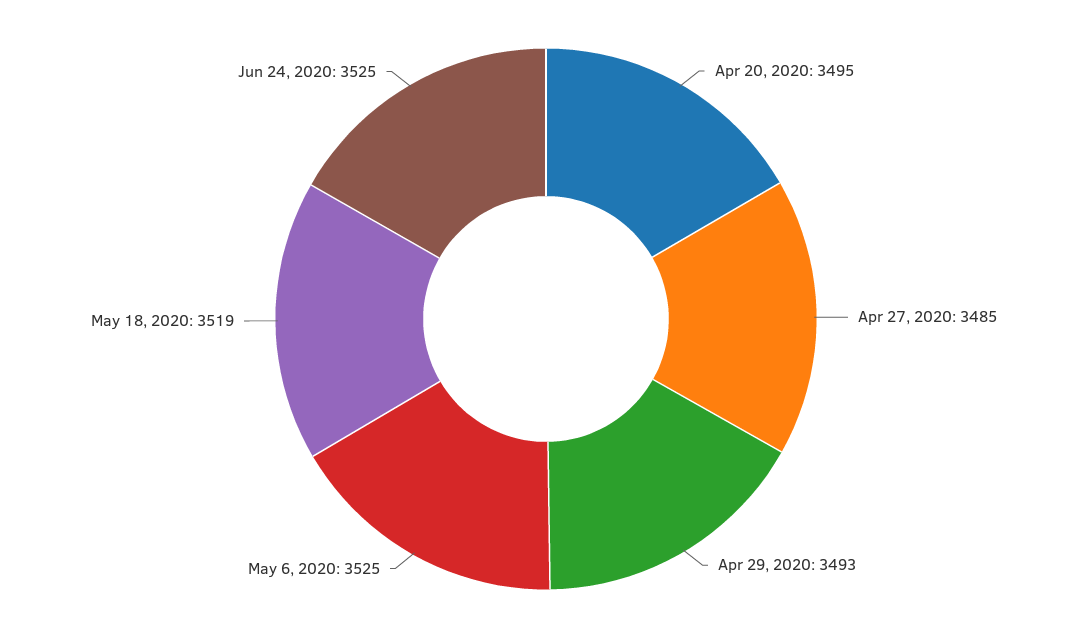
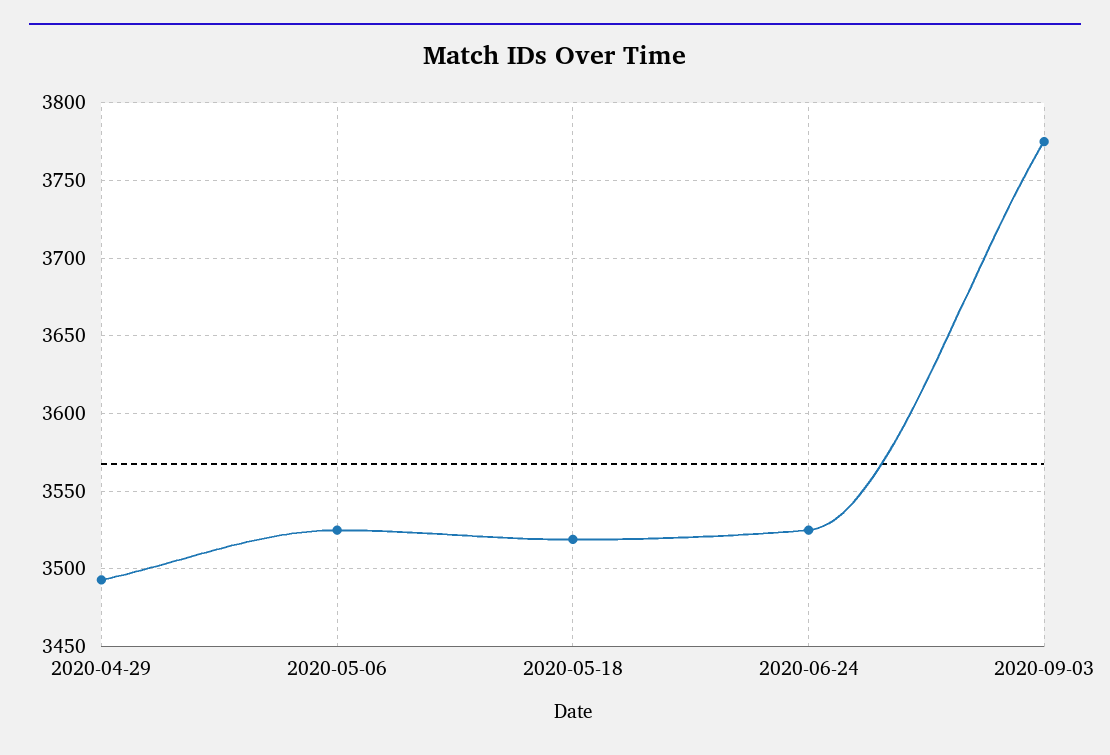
Apr 20, 2020: 3495 -> none
Apr 27, 2020: 3485 -> none
2020-09-03: none -> 3775

